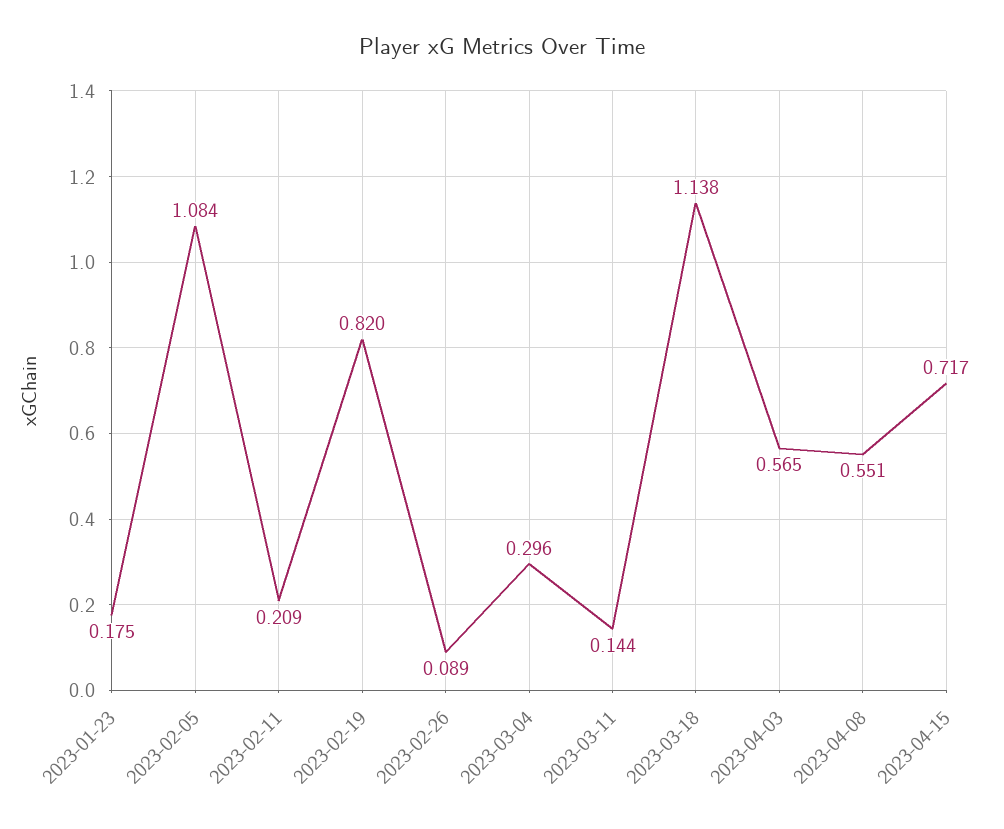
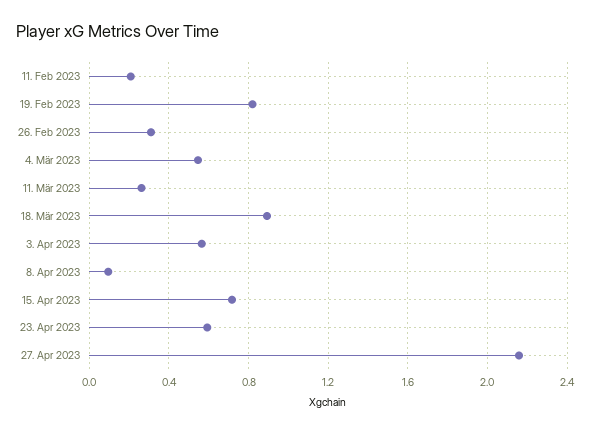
2023-01-23: 0.175 -> none
2023-02-05: 1.084 -> none
2023-02-26: 0.089 -> 0.3
2023-03-04: 0.296 -> 0.55
2023-03-11: 0.144 -> 0.25
2023-03-18: 1.138 -> 0.9
2023-04-08: 0.551 -> 0.1
23. Apr 2023: none -> 0.6
27. Apr 2023: none -> 2.15

